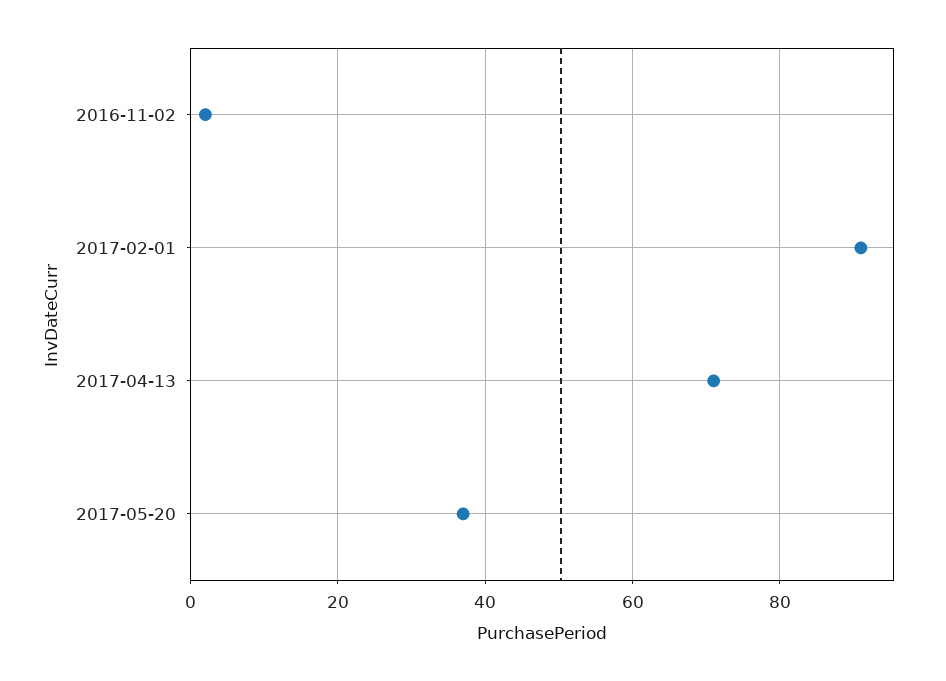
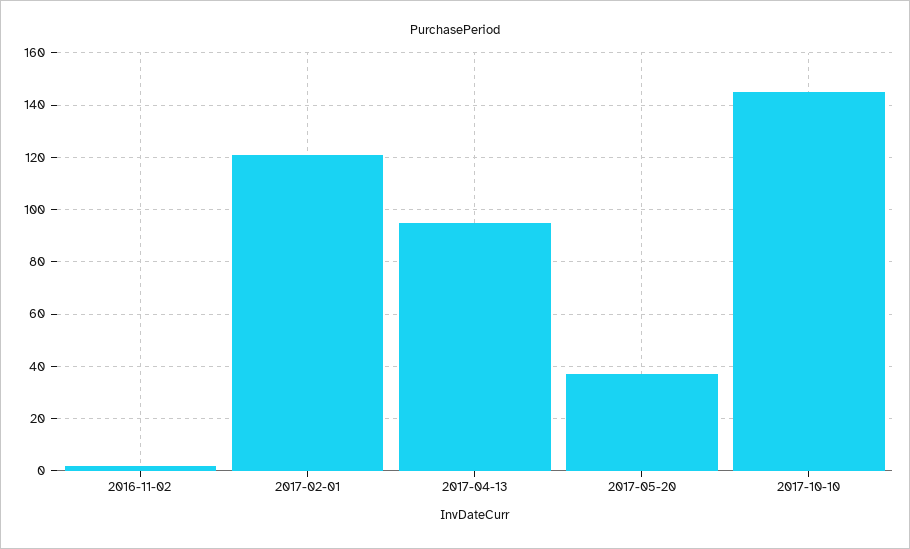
2017-02-01: 90 -> 120
2017-04-13: 70 -> 95
2017-10-10: none -> 145

